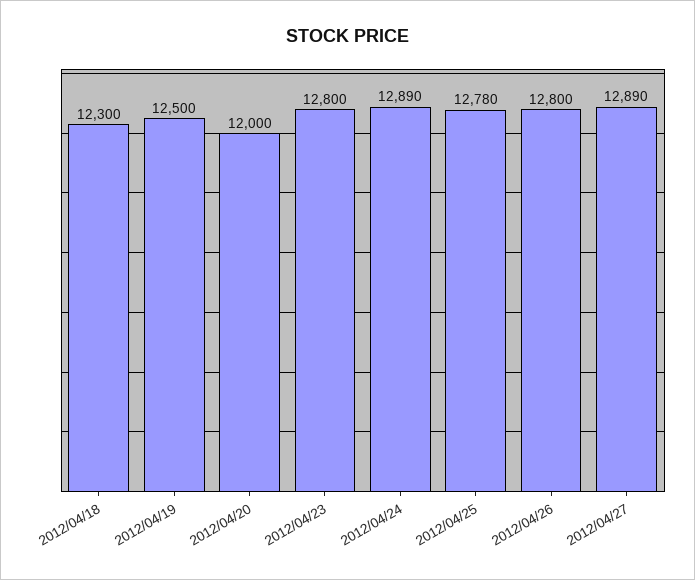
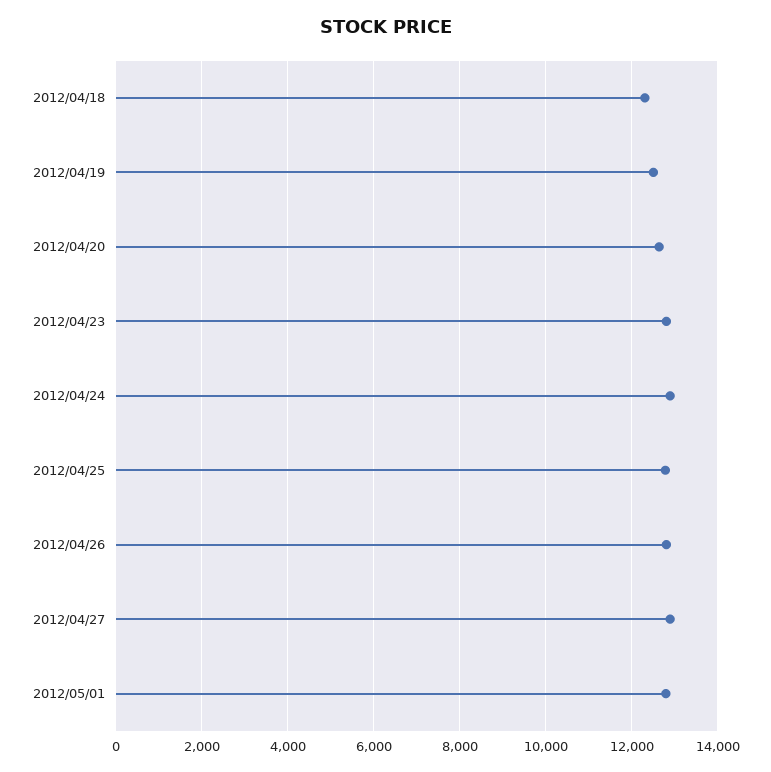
2012/04/20: 12000 -> 12600
2012/05/01: none -> 12800

